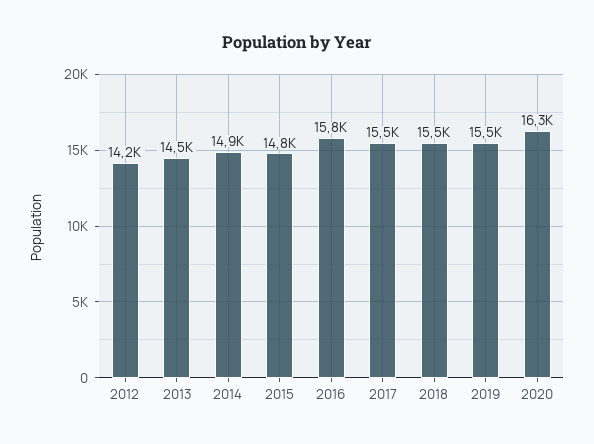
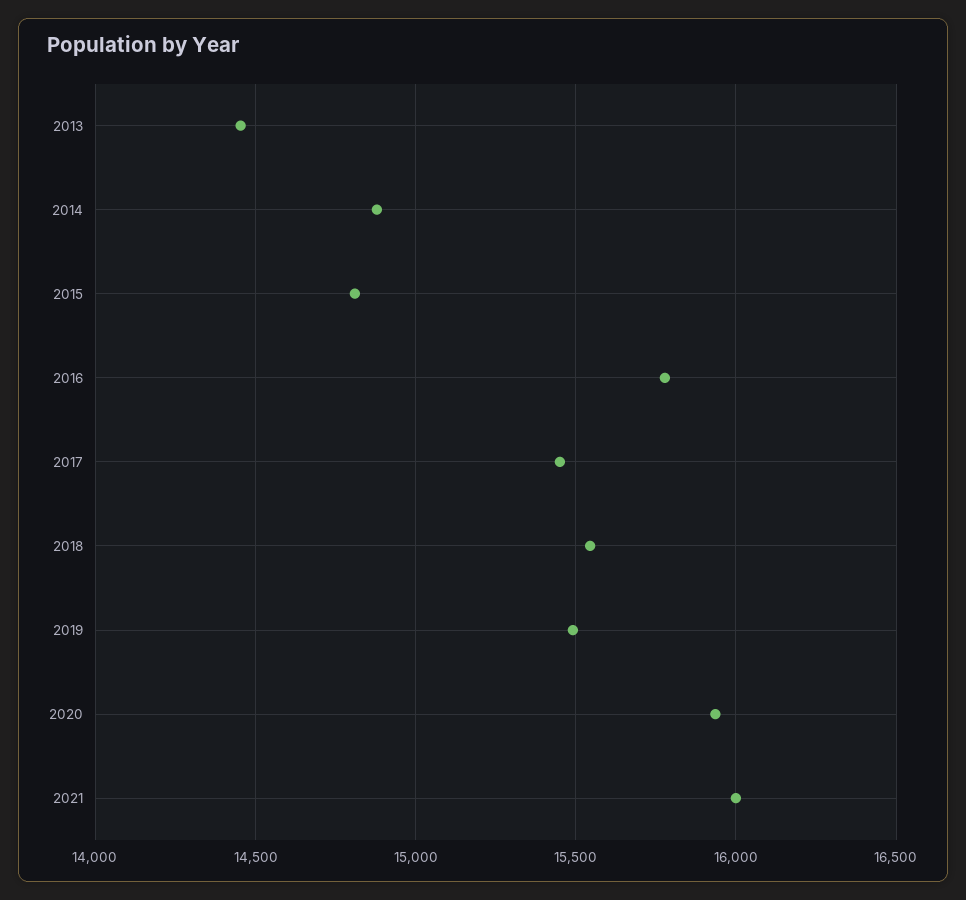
2012: 14200 -> none
2020: 16300 -> 15950
2021: none -> 16000

